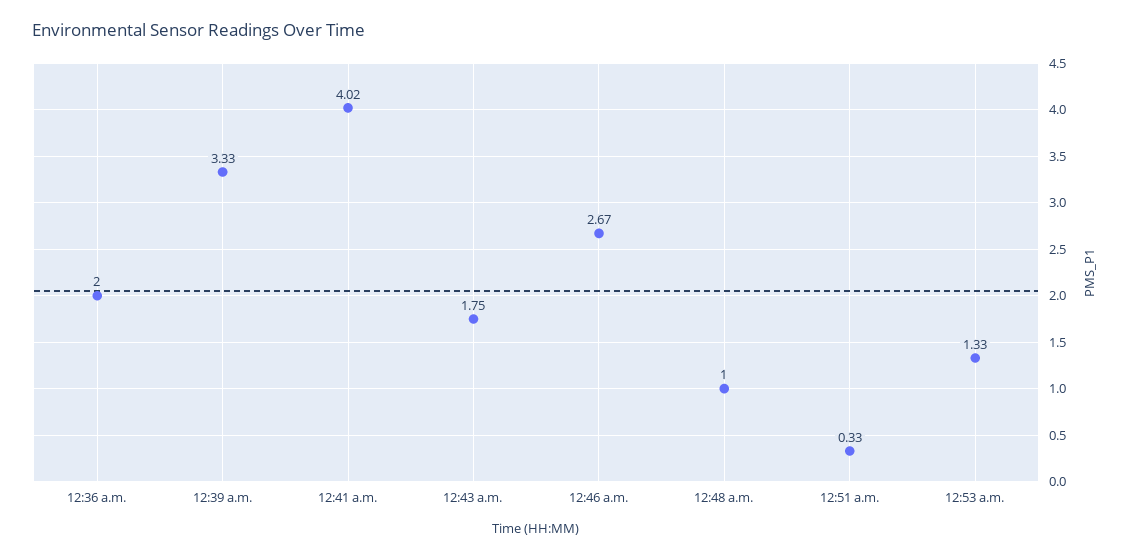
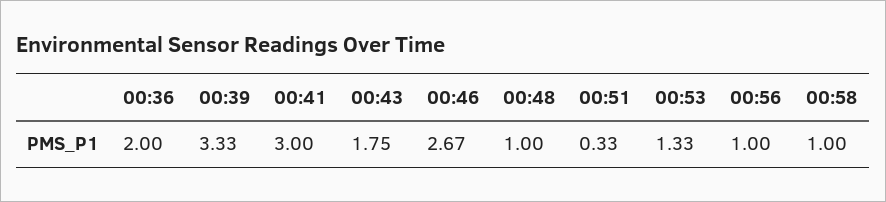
12:41 a.m.: 4.02 -> 3
00:56: none -> 1
00:58: none -> 1

